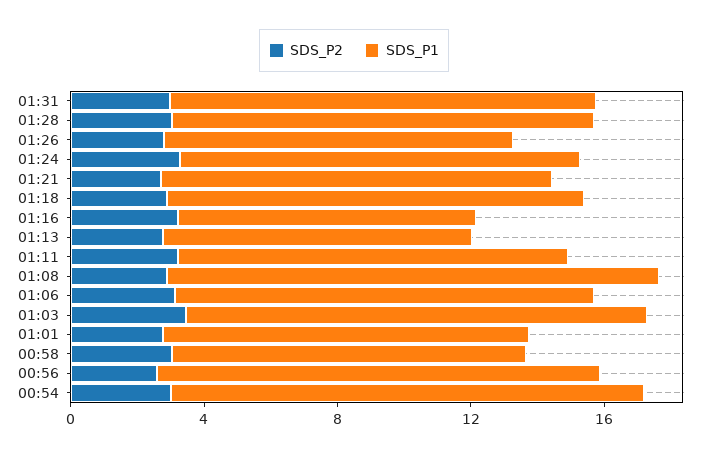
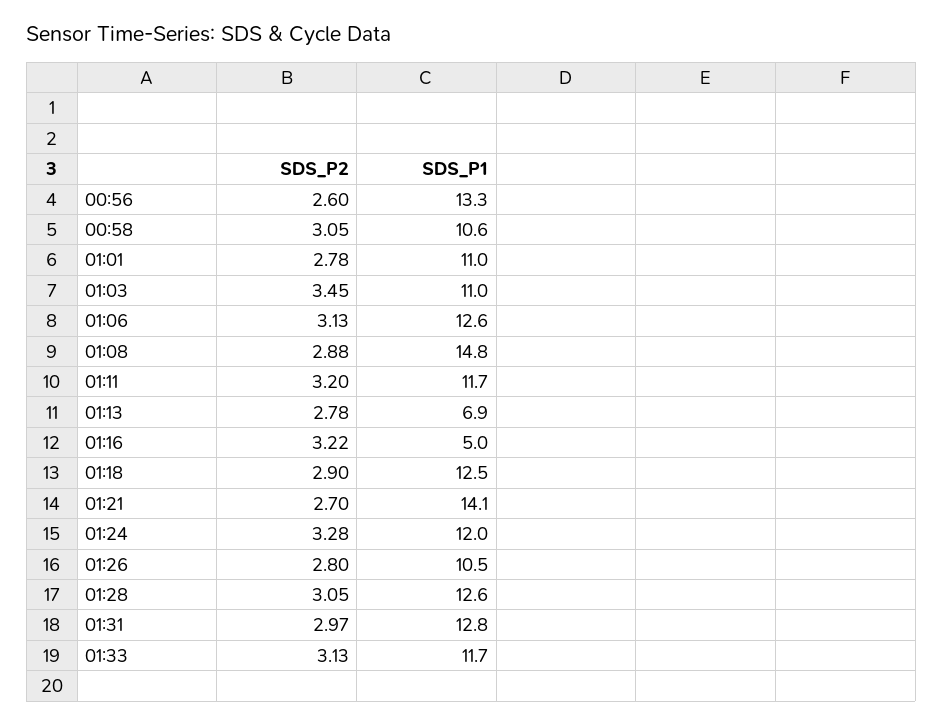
SDS_P1, 01:21: 12 -> 14.1
SDS_P1, 01:16: 9 -> 5
SDS_P1, 01:13: 9 -> 6.9
SDS_P1, 01:03: 14 -> 11
SDS_P2, 00:54: 3 -> none
SDS_P1, 00:54: 14 -> none
SDS_P2, 01:33: none -> 3.13
SDS_P1, 01:33: none -> 11.7

